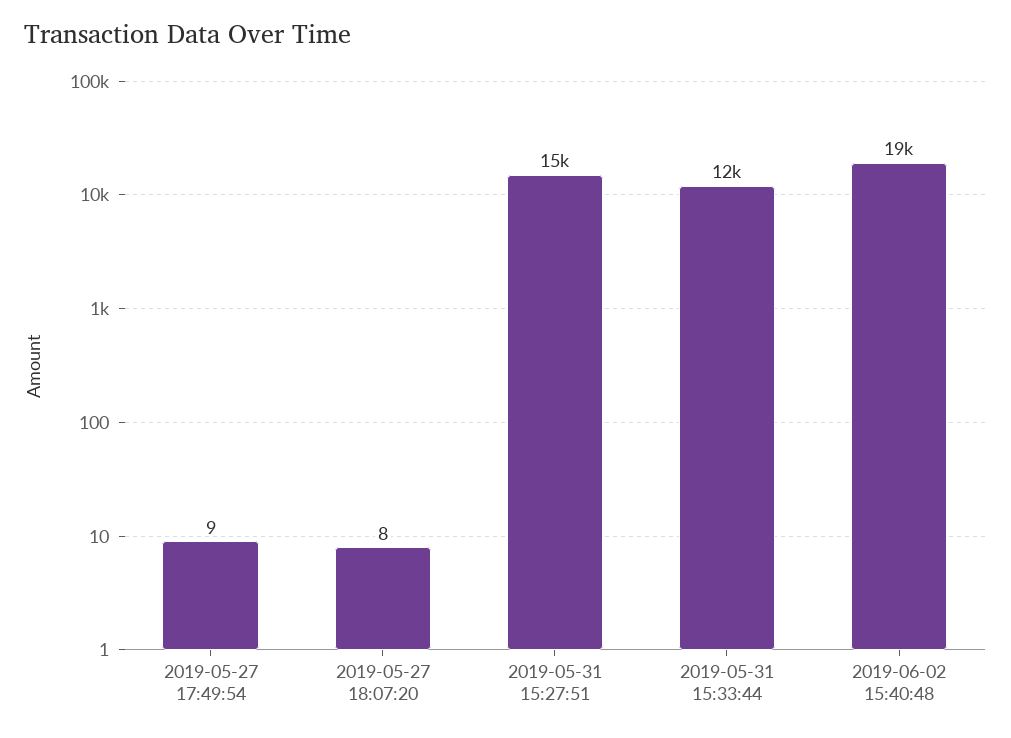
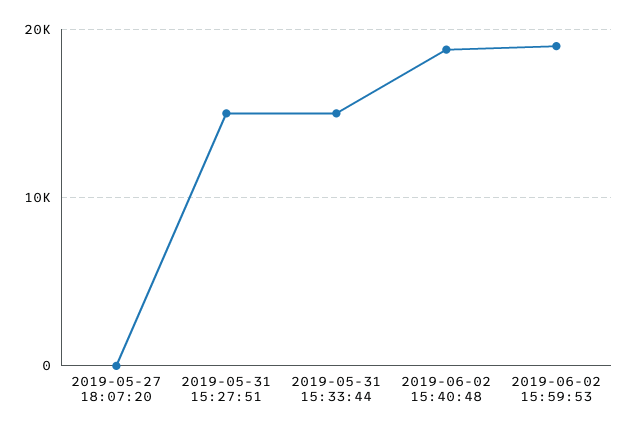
2019-05-27 17:49:54: 9 -> none
2019-05-31 15:33:44: 12000 -> 15000
2019-06-02 15:59:53: none -> 19000

